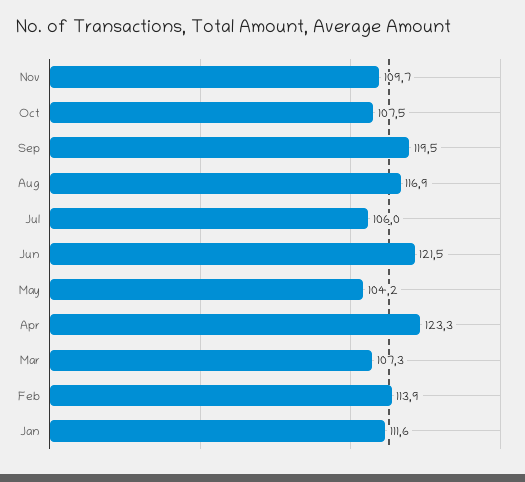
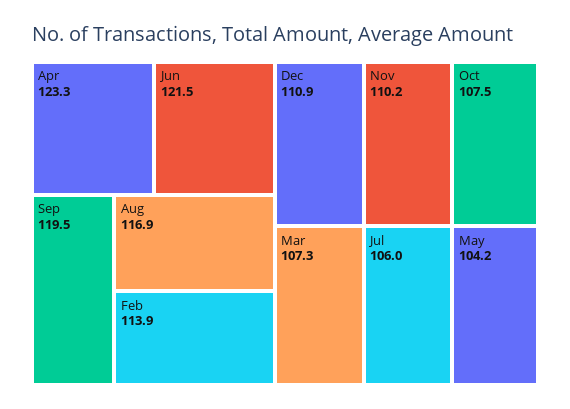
Nov: 109.7 -> 110.2
Jan: 111.6 -> none
Dec: none -> 110.9

